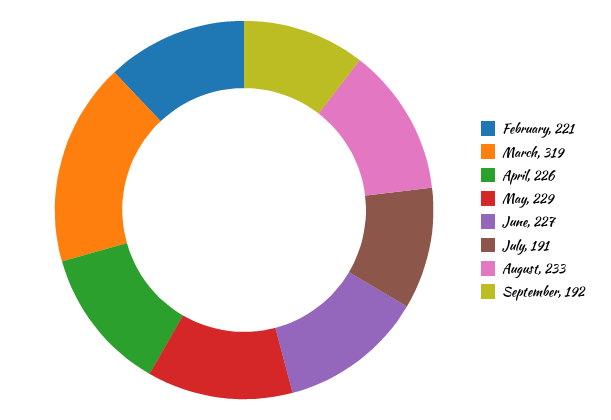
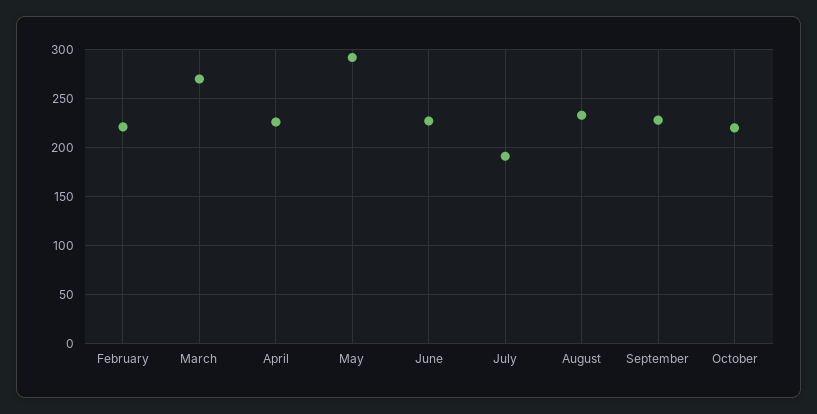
March: 319 -> 270
May: 229 -> 290
September: 192 -> 230
October: none -> 220

